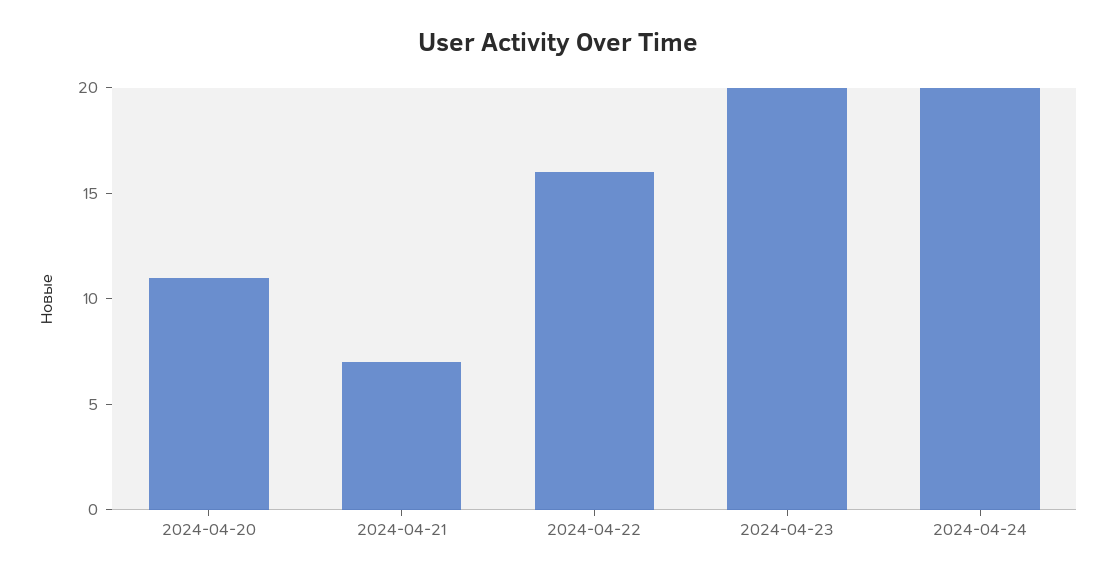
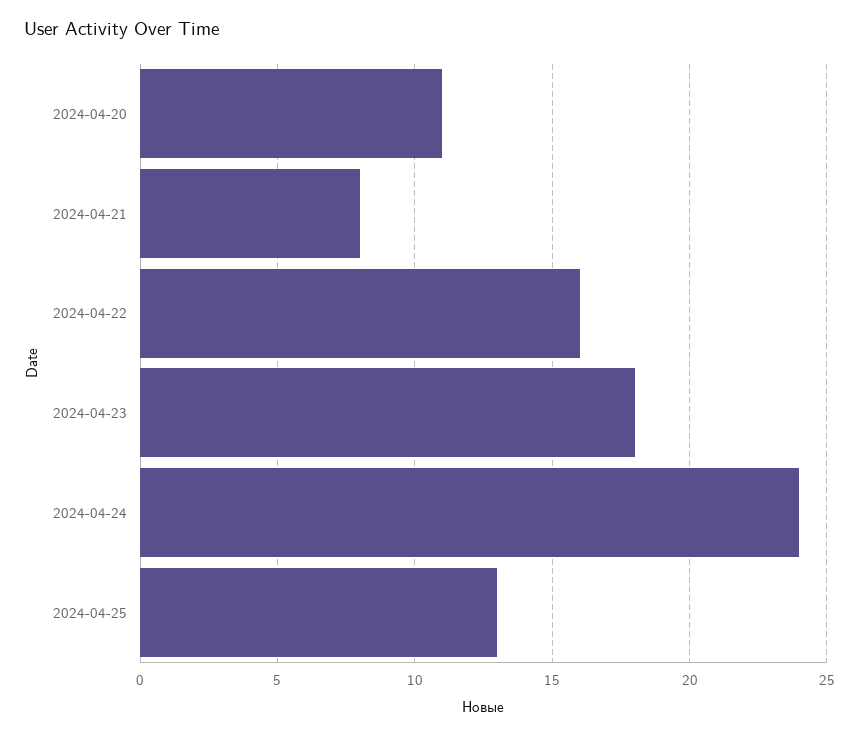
2024-04-21: 7 -> 8
2024-04-23: 20 -> 18
2024-04-24: 20 -> 24
2024-04-25: none -> 13

